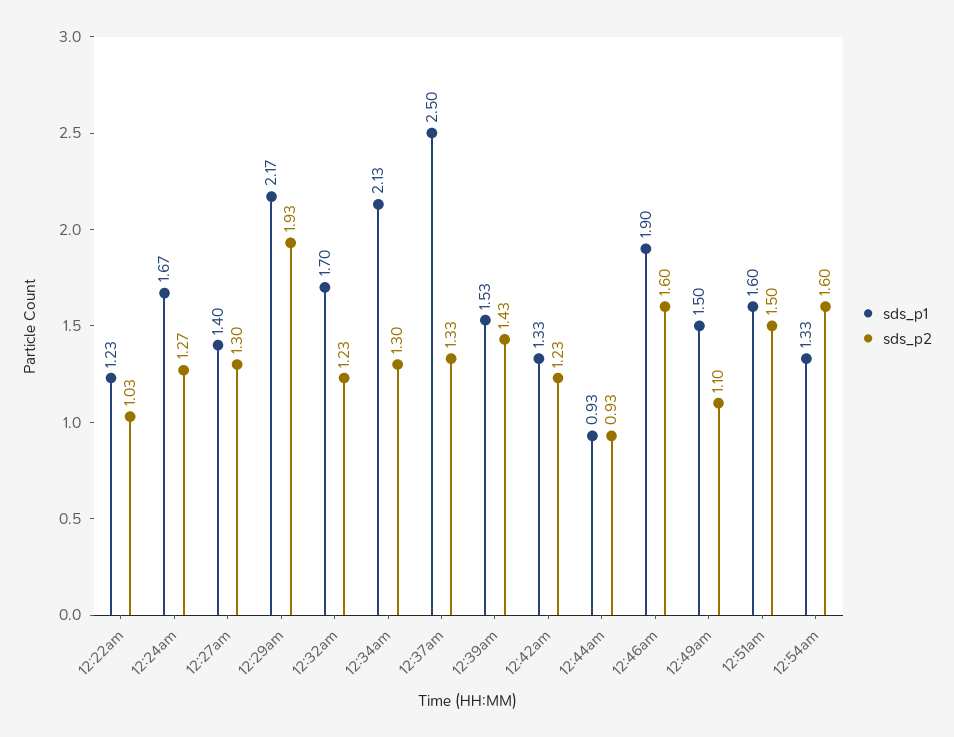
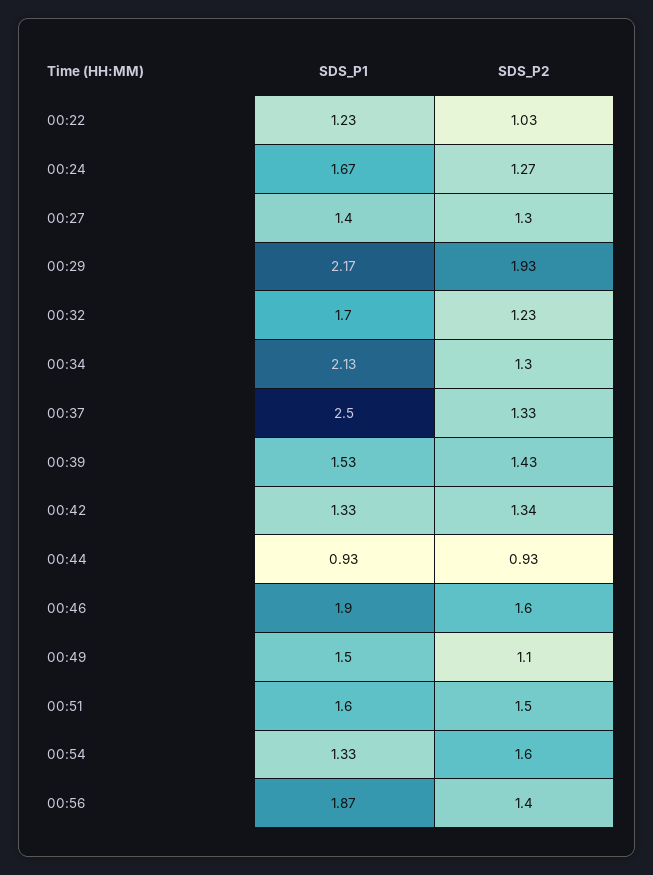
sds_p2, 12:42am: 1.23 -> 1.34
sds_p1, 00:56: none -> 1.87
sds_p2, 00:56: none -> 1.4

